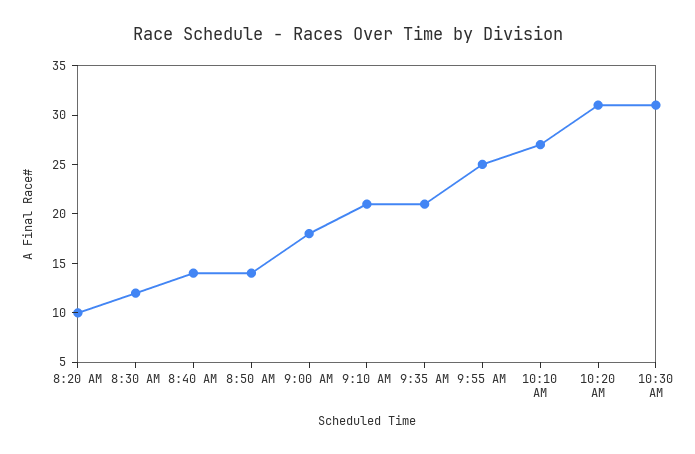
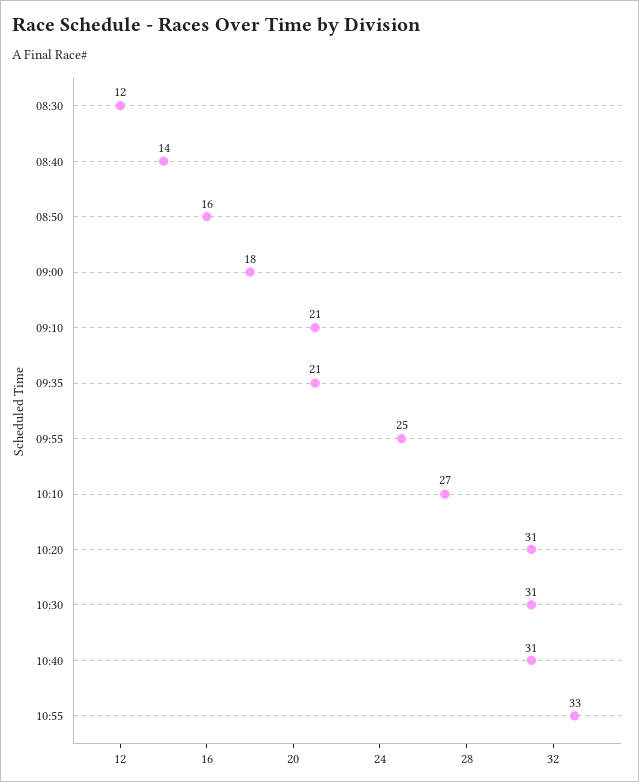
8:20 AM: 10 -> none
8:50 AM: 14 -> 16
10:40: none -> 31
10:55: none -> 33

